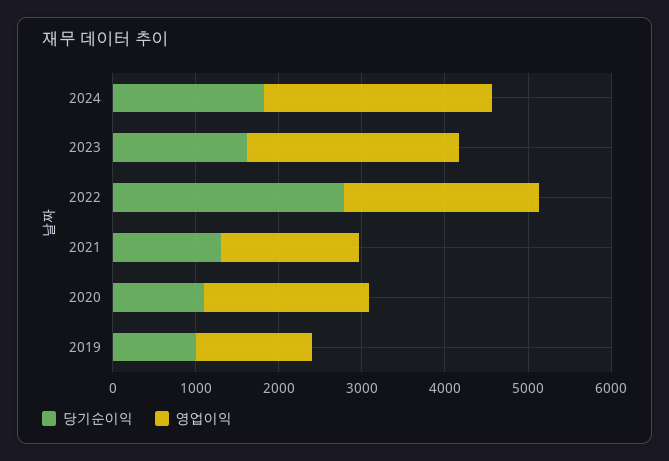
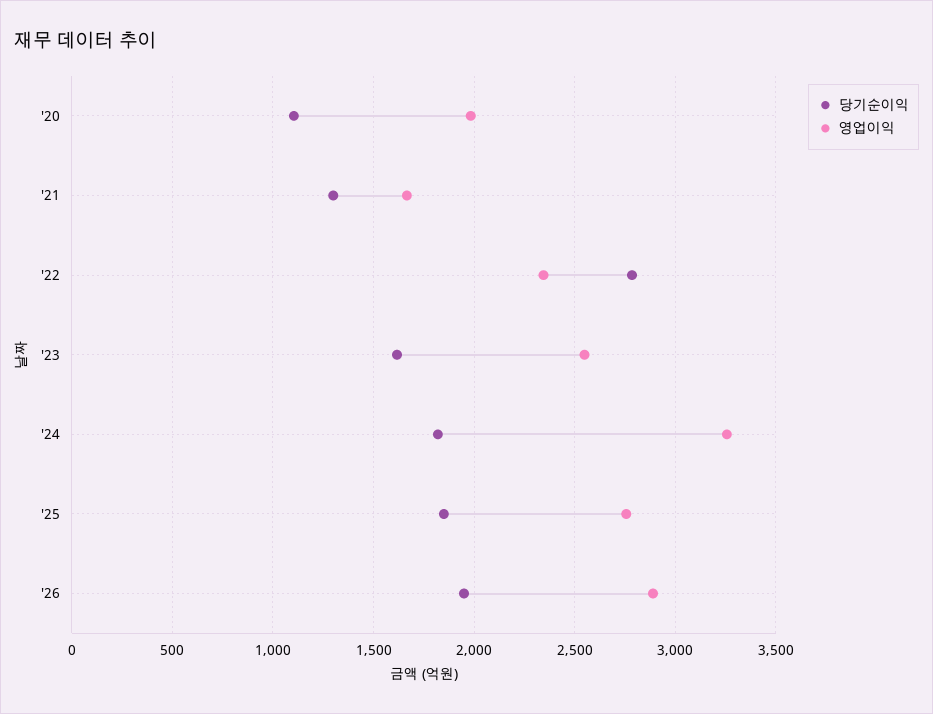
영업이익, 2024: 2800 -> 3250
당기순이익, 2019: 1000 -> none
영업이익, 2019: 1400 -> none
당기순이익, '25: none -> 1850
영업이익, '25: none -> 2750
당기순이익, '26: none -> 1950
영업이익, '26: none -> 2900

